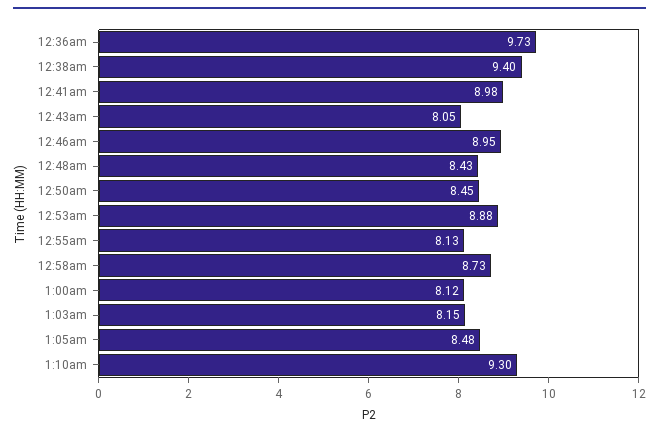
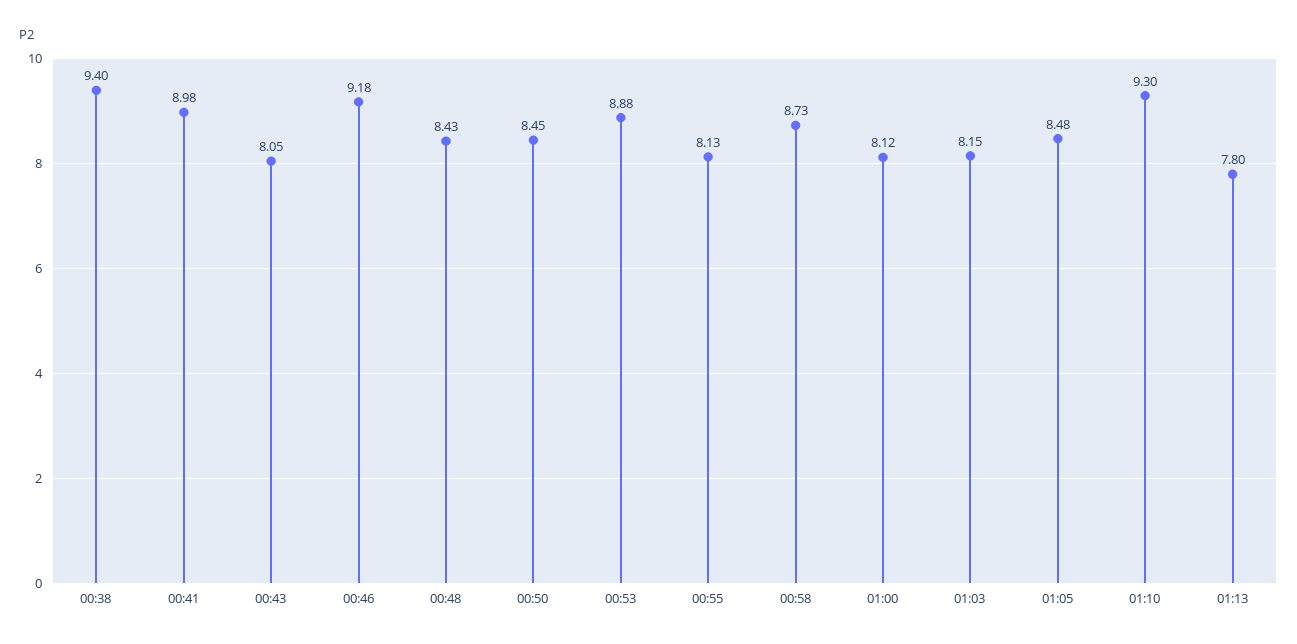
12:36am: 9.73 -> none
12:46am: 8.95 -> 9.18
01:13: none -> 7.8

